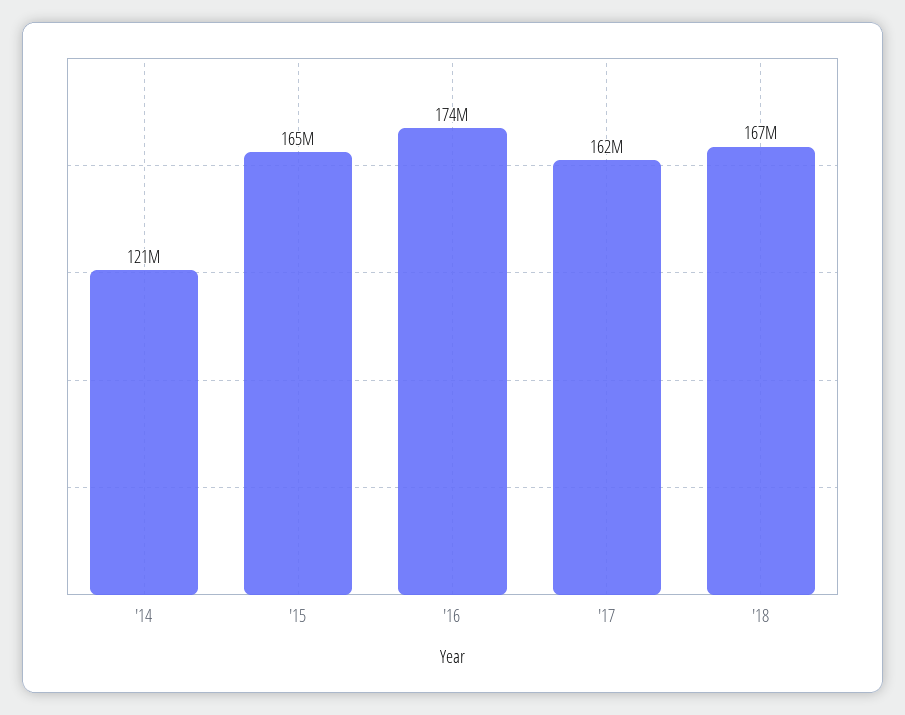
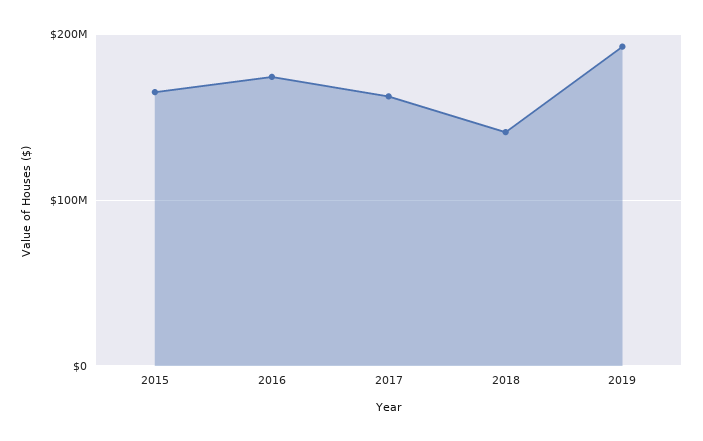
'14: 121000000 -> none
'18: 167000000 -> 140000000
2019: none -> 190000000

